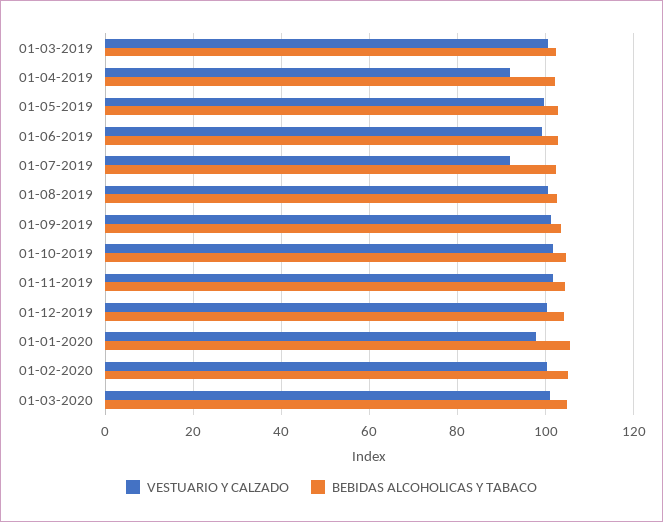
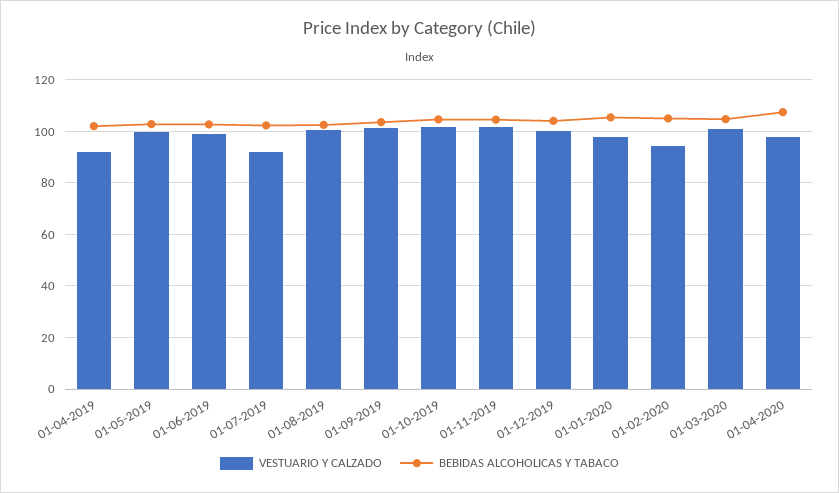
VESTUARIO Y CALZADO, 01-03-2019: 100 -> none
BEBIDAS ALCOHOLICAS Y TABACO, 01-03-2019: 102 -> none
VESTUARIO Y CALZADO, 01-02-2020: 100 -> 95
VESTUARIO Y CALZADO, 01-04-2020: none -> 97.5
BEBIDAS ALCOHOLICAS Y TABACO, 01-04-2020: none -> 107.5

